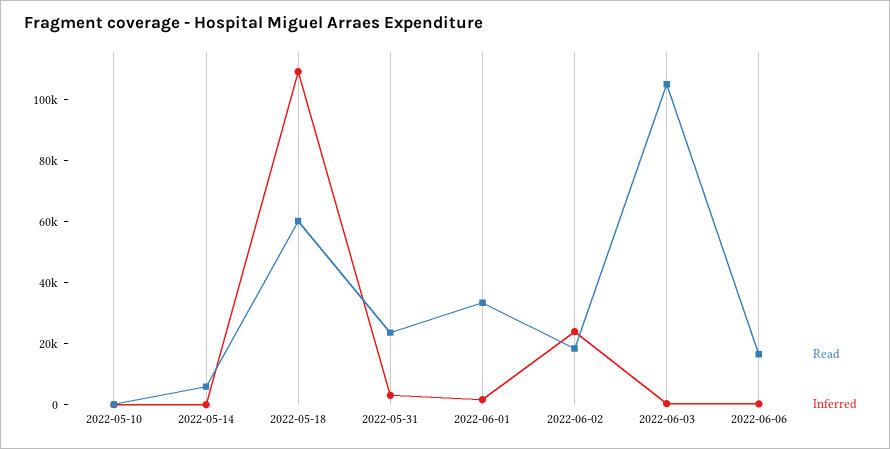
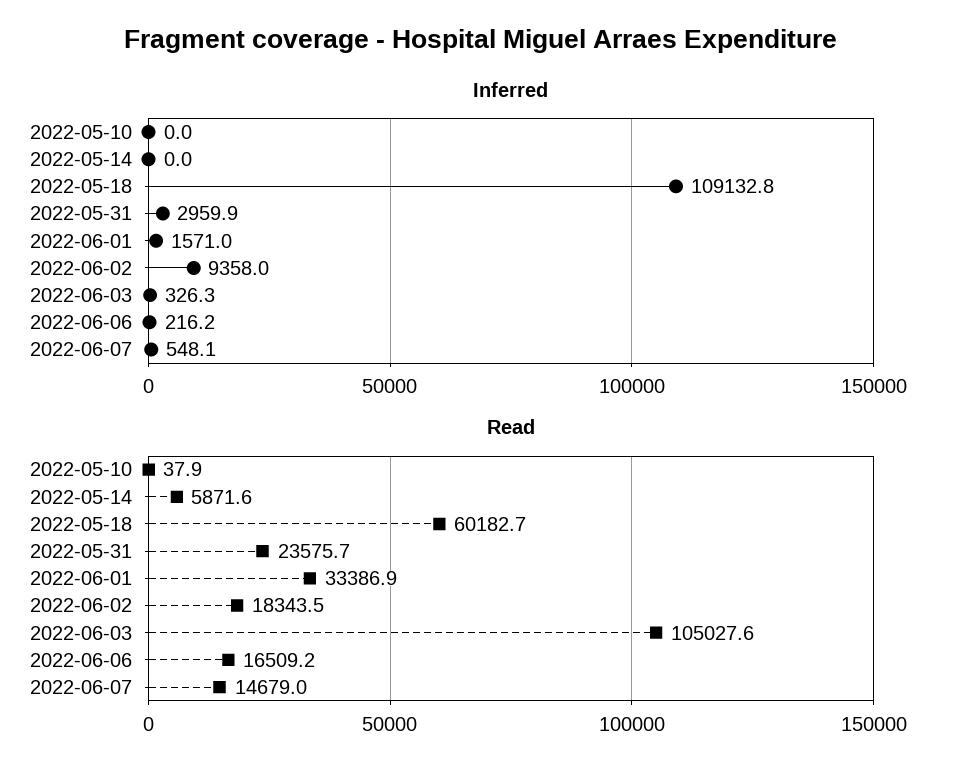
Inferred, 2022-06-02: 25000 -> 9358
Inferred, 2022-06-07: none -> 548.1
Read, 2022-06-07: none -> 14679

